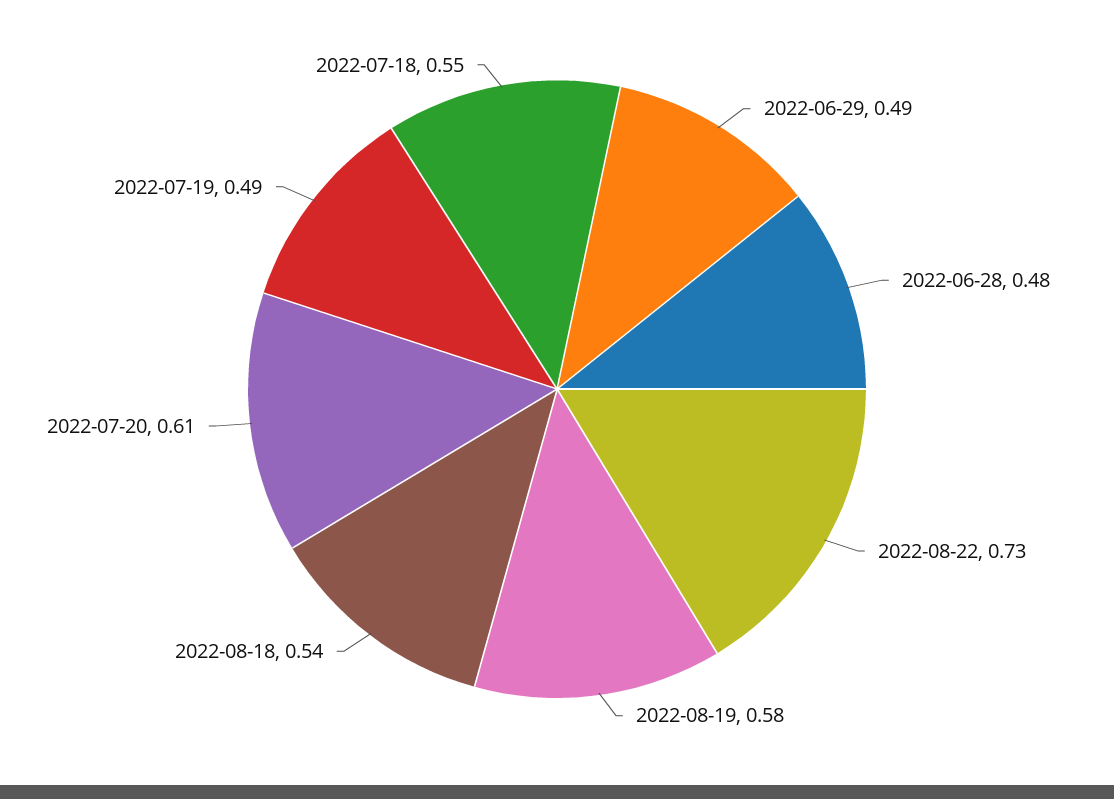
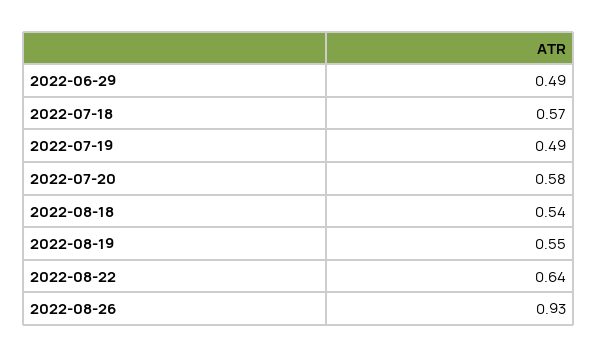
2022-06-28: 0.48 -> none
2022-08-22: 0.73 -> 0.64
2022-08-19: 0.58 -> 0.55
2022-07-20: 0.61 -> 0.58
2022-07-18: 0.55 -> 0.57
2022-08-26: none -> 0.93

